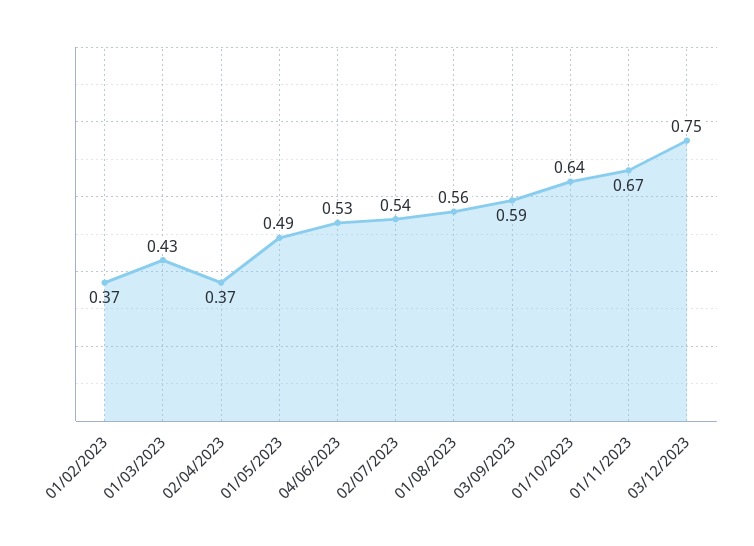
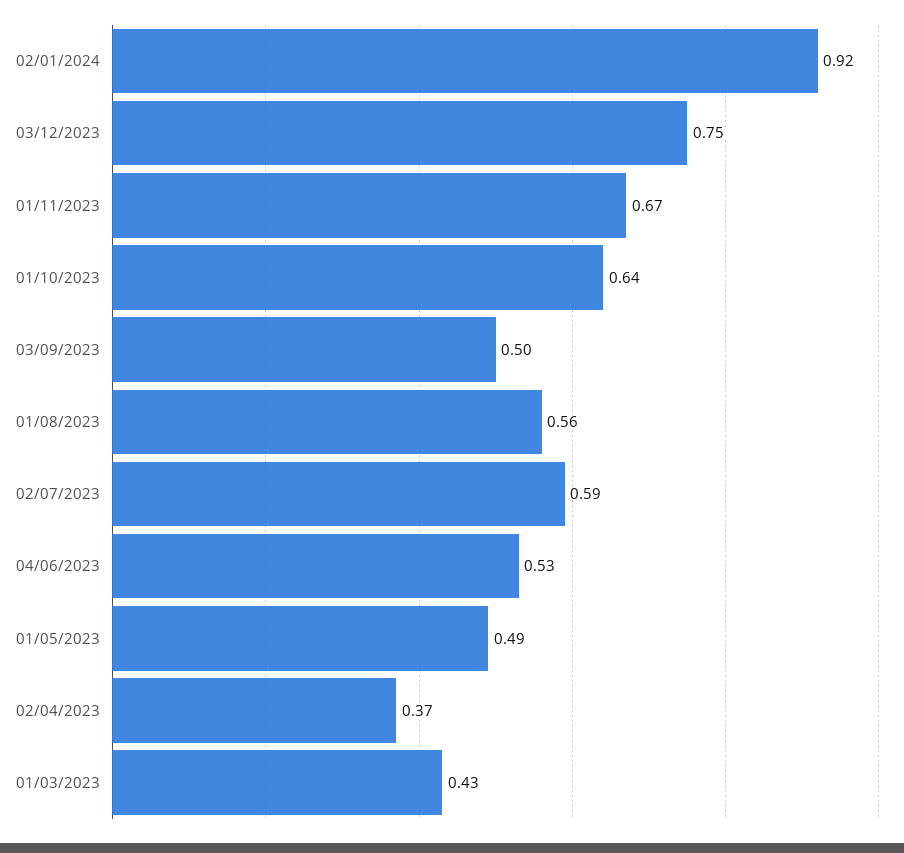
01/02/2023: 0.37 -> none
02/07/2023: 0.54 -> 0.59
03/09/2023: 0.59 -> 0.5
02/01/2024: none -> 0.92

